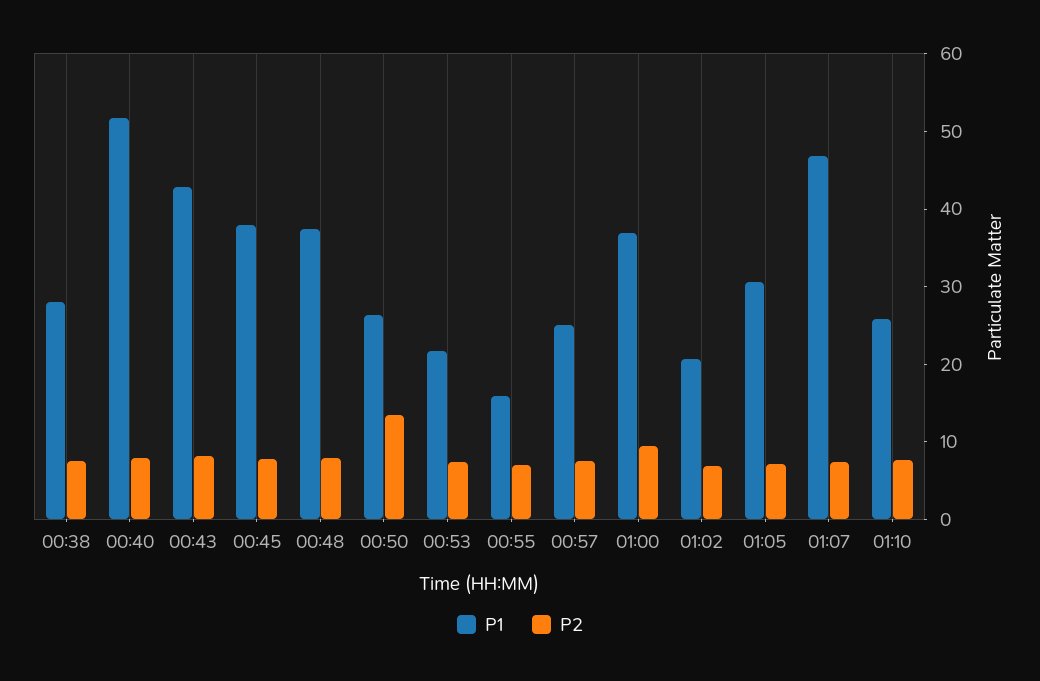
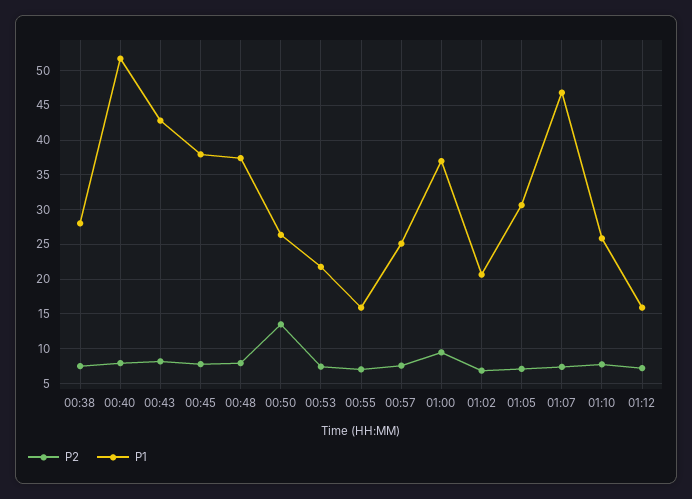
P2, 01:12: none -> 7
P1, 01:12: none -> 16

